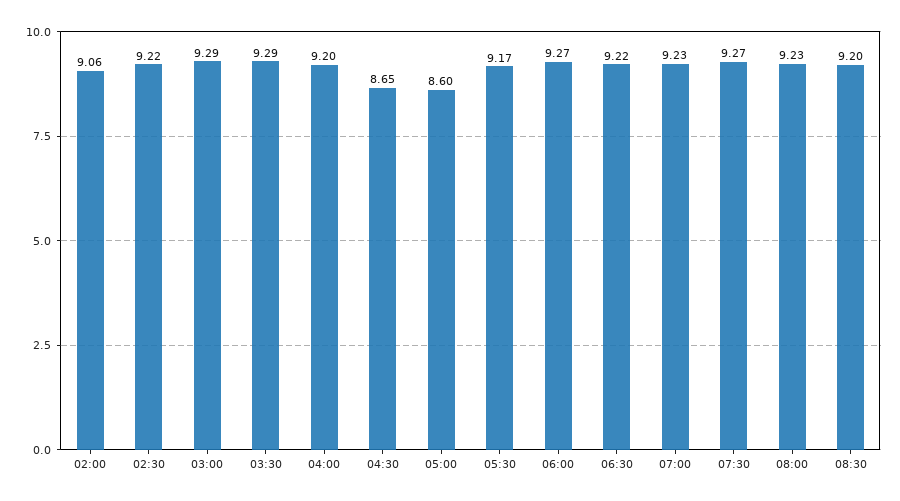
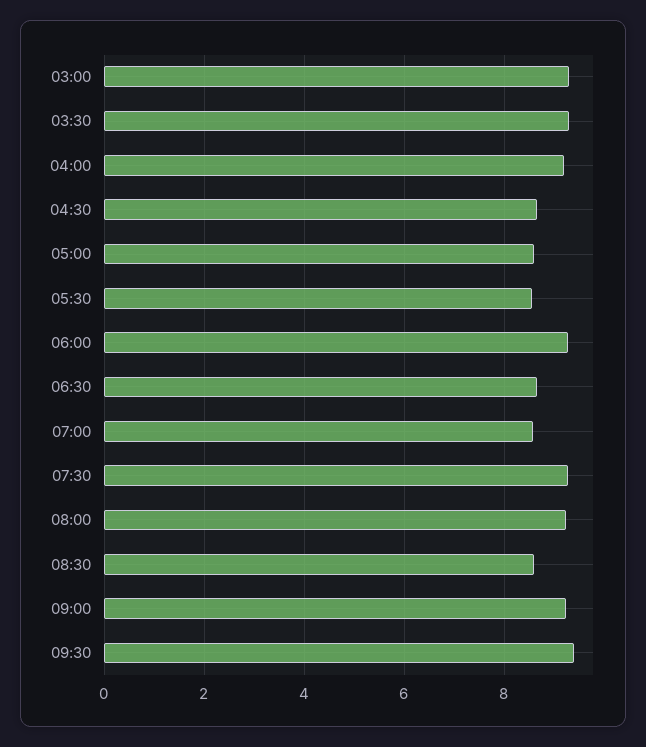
02:00: 9.06 -> none
02:30: 9.22 -> none
05:30: 9.17 -> 8.6
06:30: 9.22 -> 8.6
07:00: 9.23 -> 8.6
08:30: 9.2 -> 8.6
09:00: none -> 9.2
09:30: none -> 9.4

